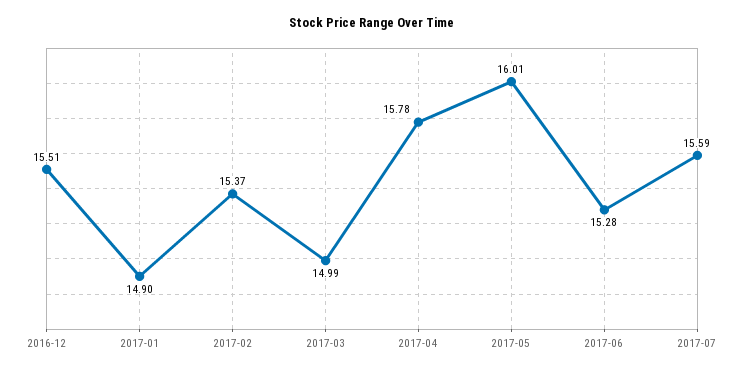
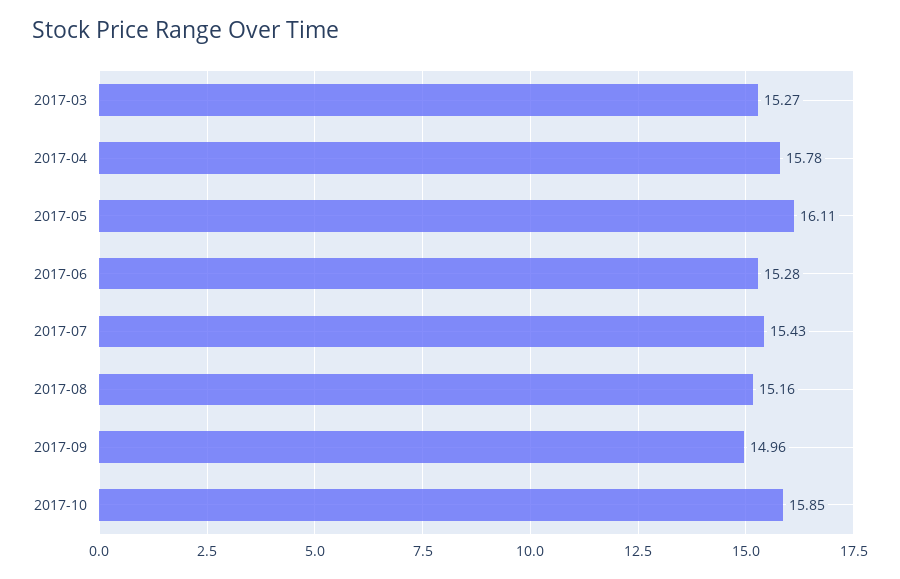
2016-12: 15.51 -> none
2017-01: 14.9 -> none
2017-02: 15.37 -> none
2017-03: 14.99 -> 15.27
2017-05: 16.01 -> 16.11
2017-07: 15.59 -> 15.43
2017-08: none -> 15.16
2017-09: none -> 14.96
2017-10: none -> 15.85

